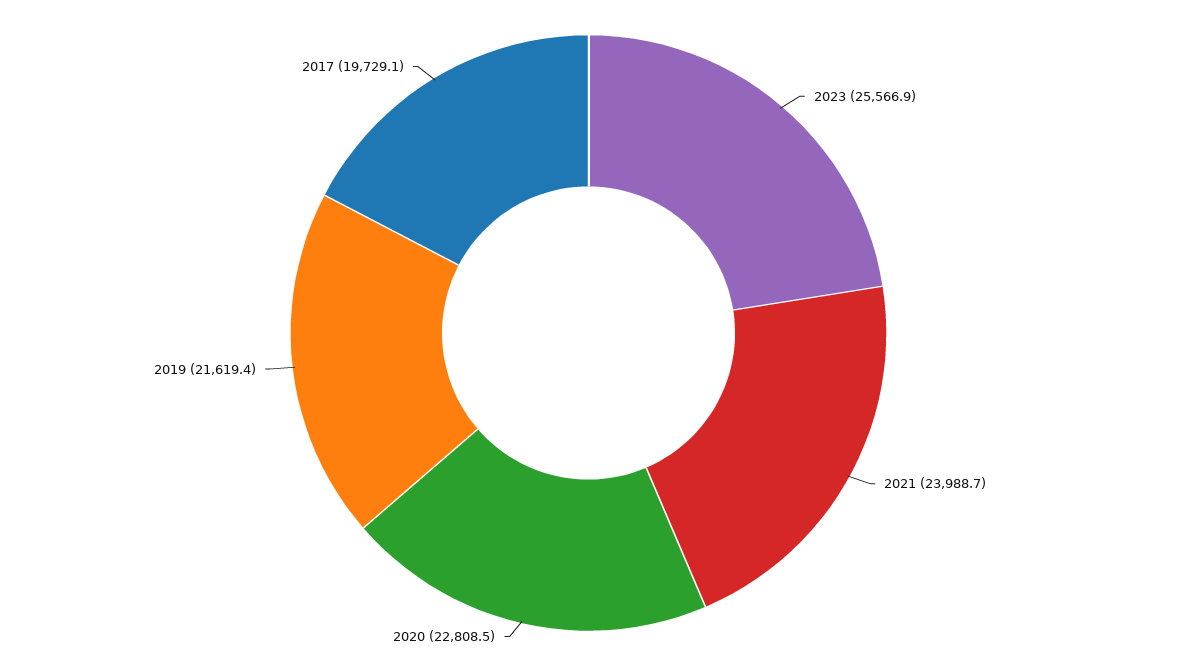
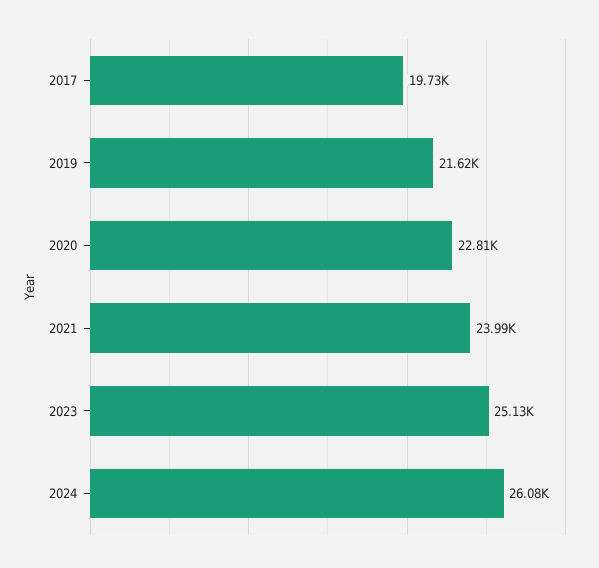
2023: 25566.9 -> 25130
2024: none -> 26080

